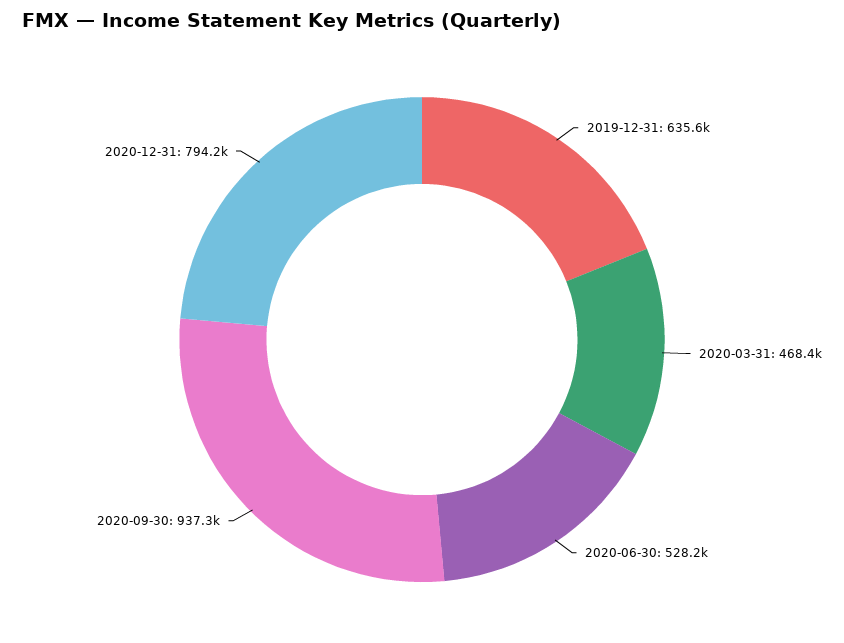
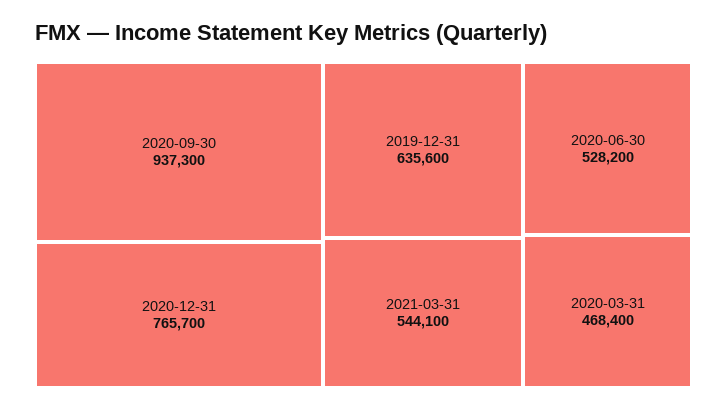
2020-12-31: 794200 -> 765700
2021-03-31: none -> 544100

